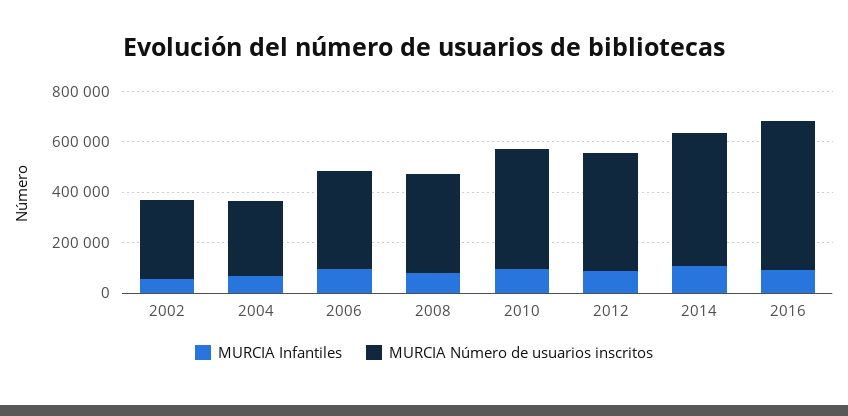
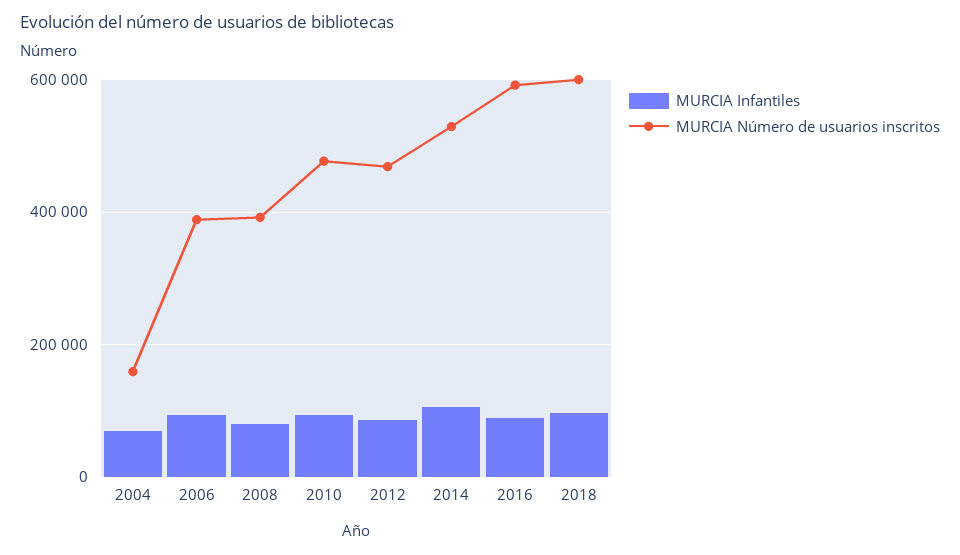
MURCIA Infantiles, 2002: 50000 -> none
MURCIA Número de usuarios inscritos, 2002: 300000 -> none
MURCIA Número de usuarios inscritos, 2004: 300000 -> 160000
MURCIA Infantiles, 2018: none -> 100000
MURCIA Número de usuarios inscritos, 2018: none -> 600000

